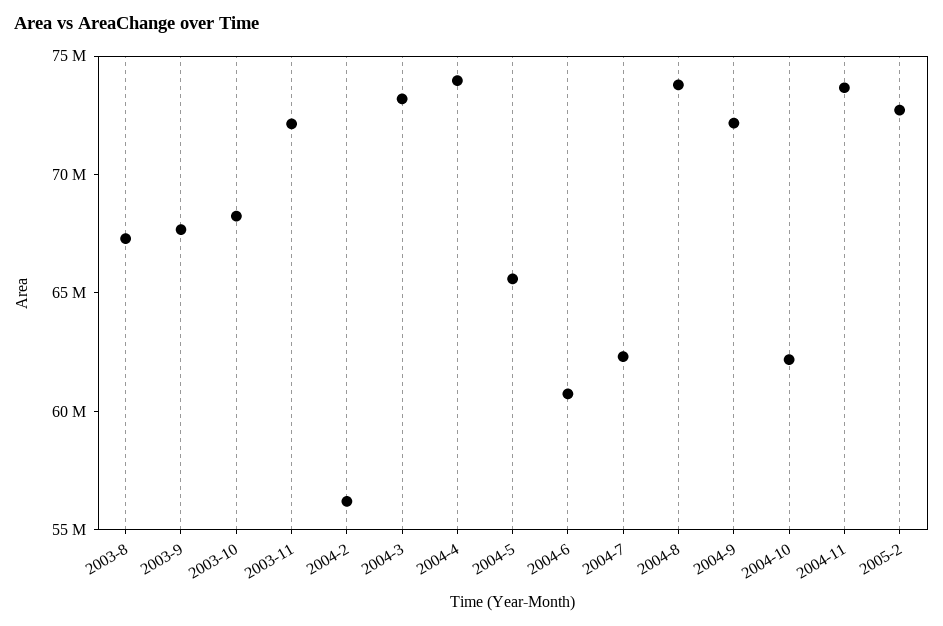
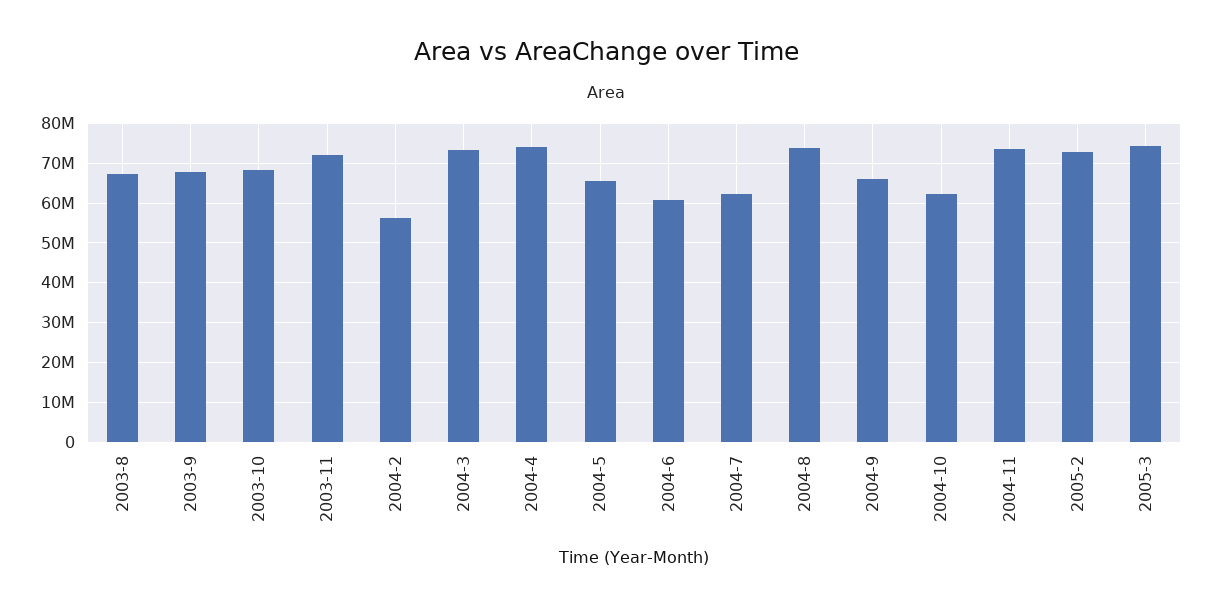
2004-9: 72000000 -> 66000000
2005-3: none -> 74000000

